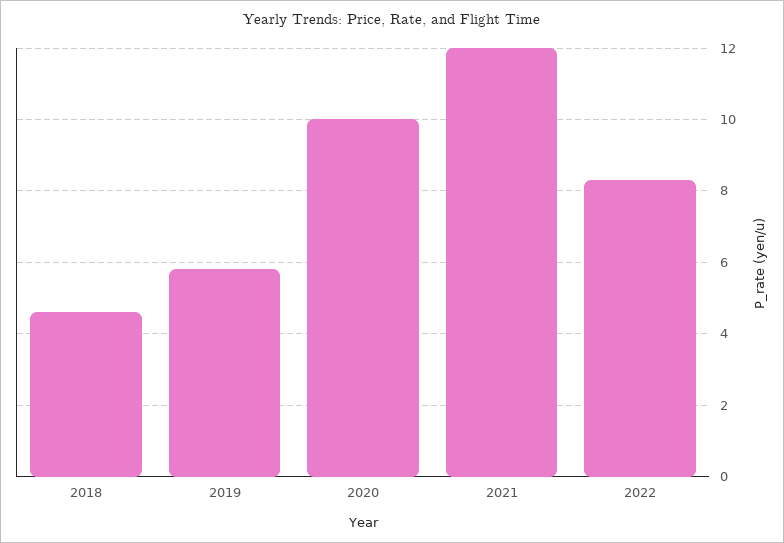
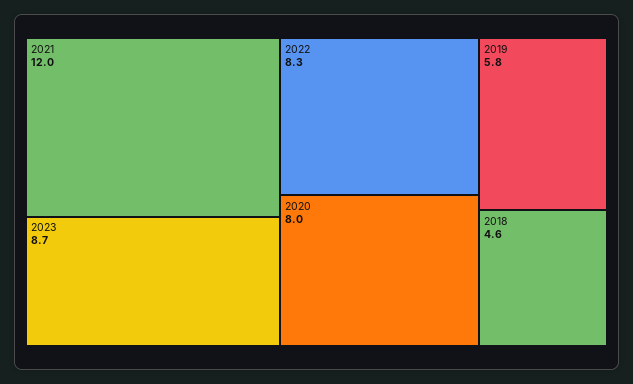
2020: 10 -> 8
2023: none -> 8.7

